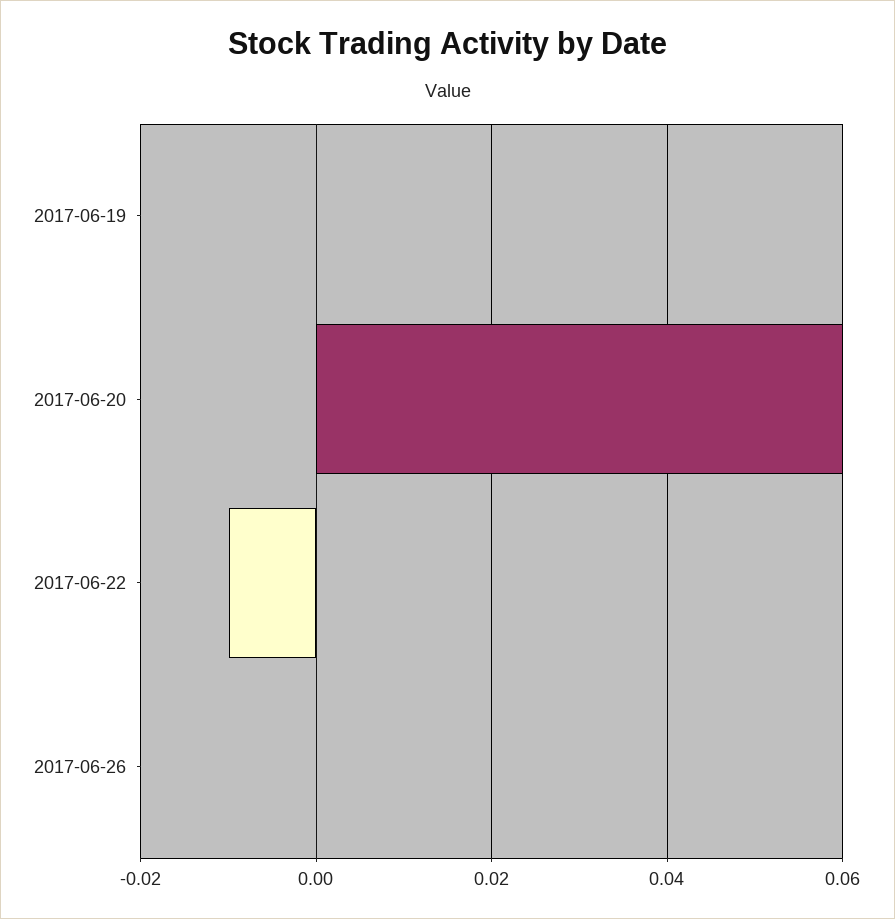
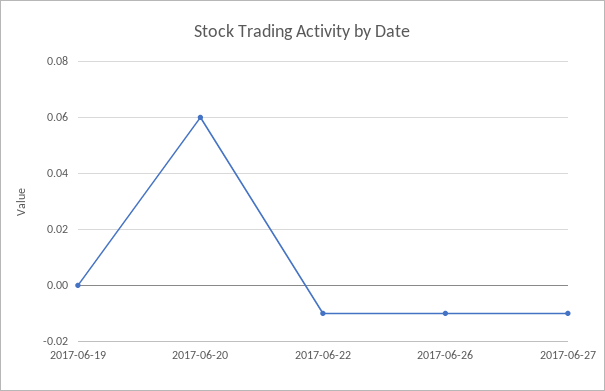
2017-06-26: 0 -> -0.01
2017-06-27: none -> -0.01

